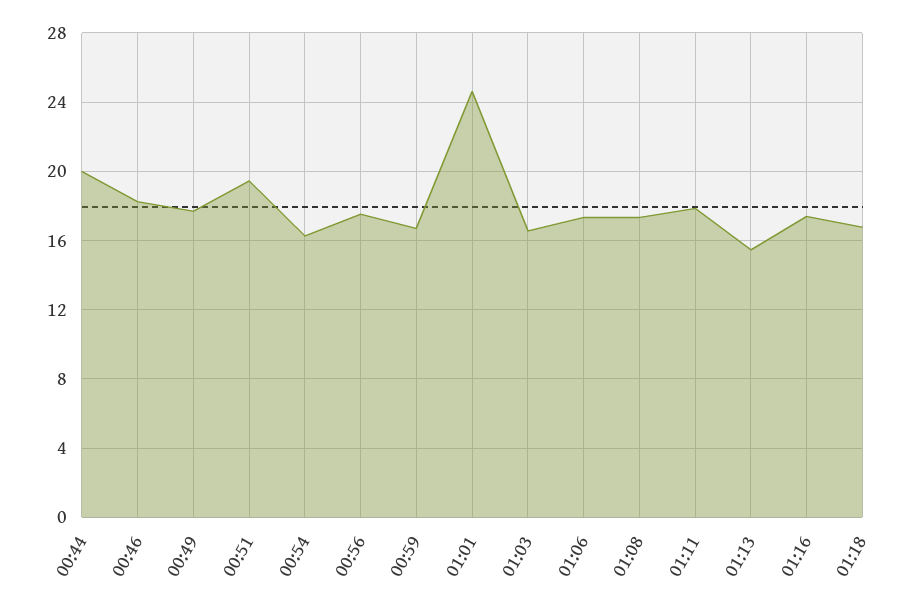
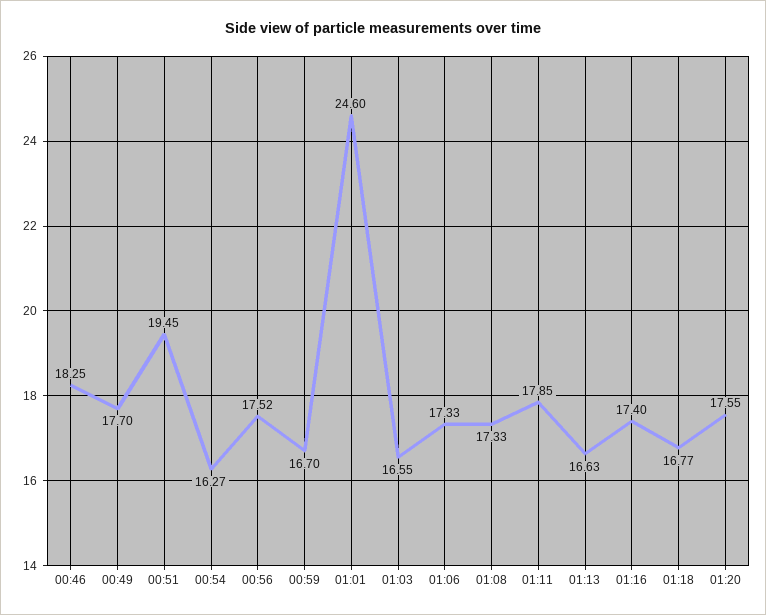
00:44: 20 -> none
01:13: 15.5 -> 16.63
01:20: none -> 17.55

